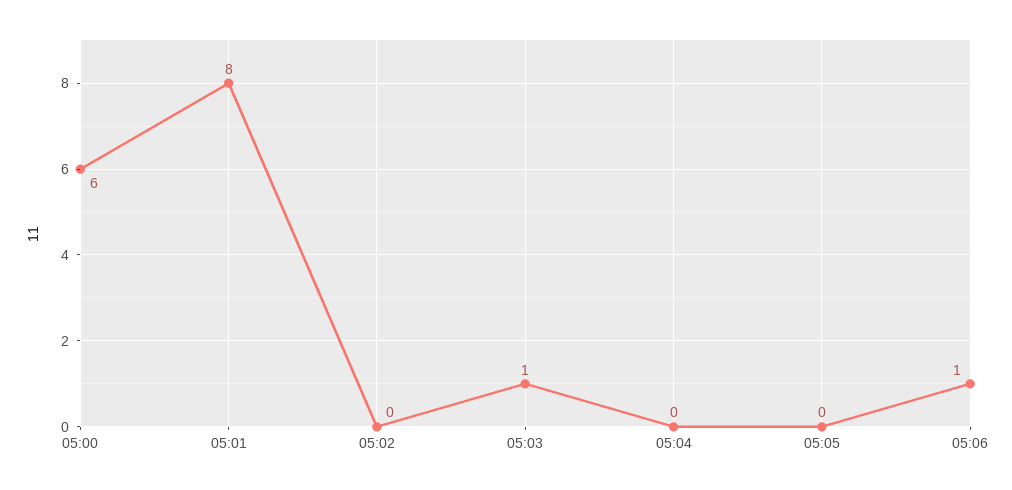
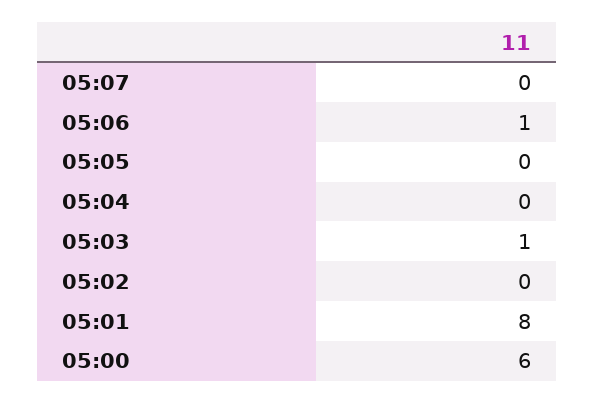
05:07: none -> 0

